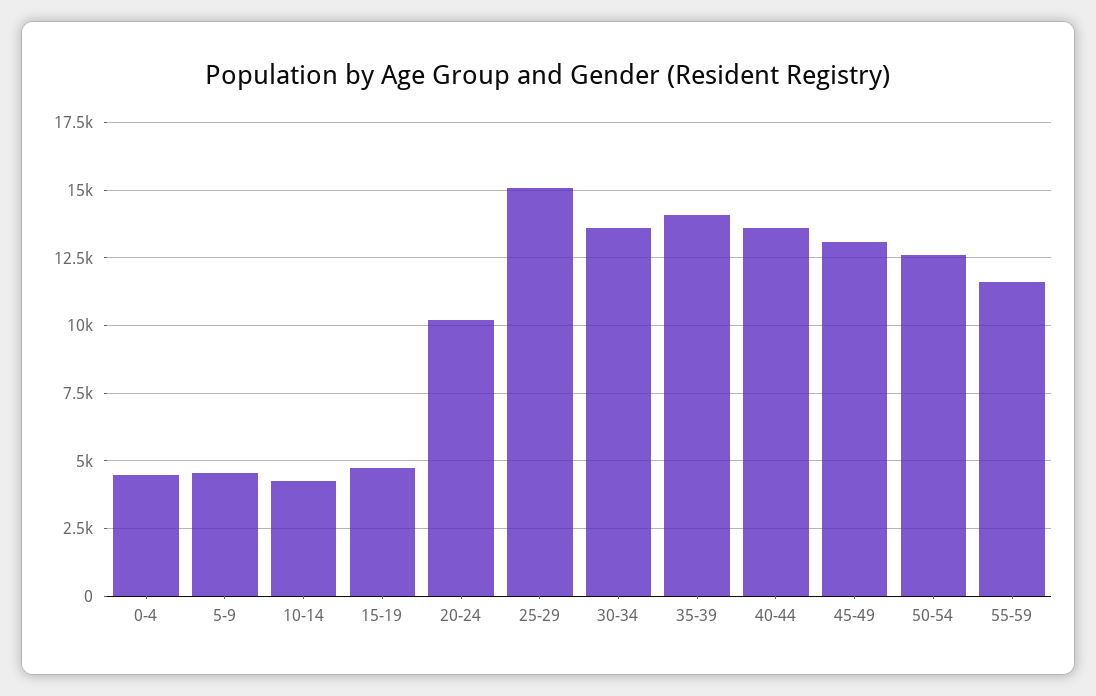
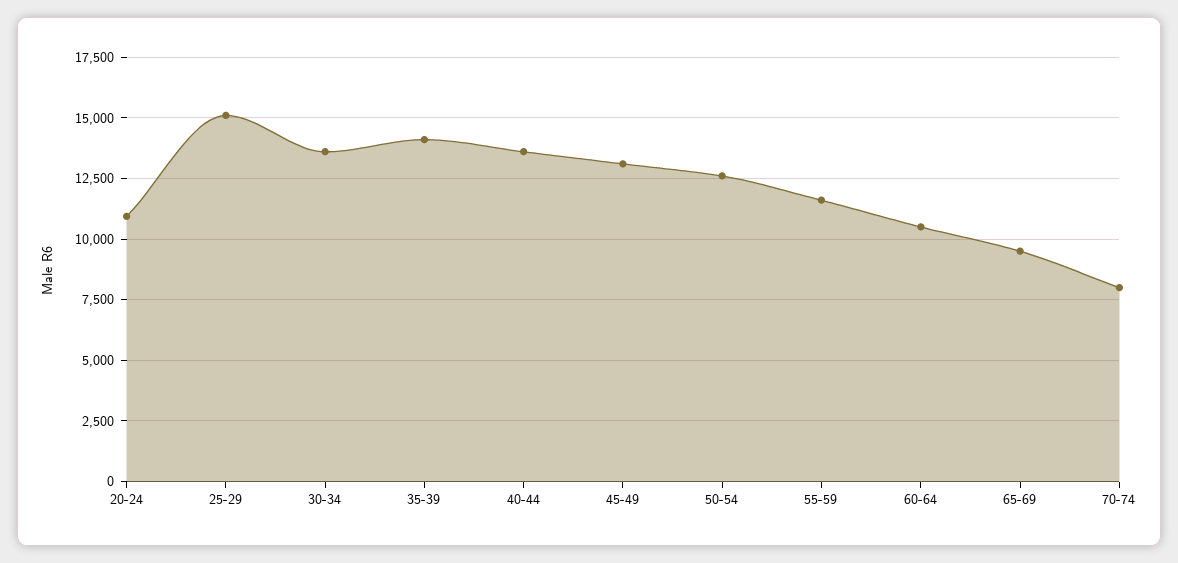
0-4: 4500 -> none
5-9: 4500 -> none
10-14: 4250 -> none
15-19: 4750 -> none
20-24: 10250 -> 11000
60-64: none -> 10500
65-69: none -> 9500
70-74: none -> 8000

